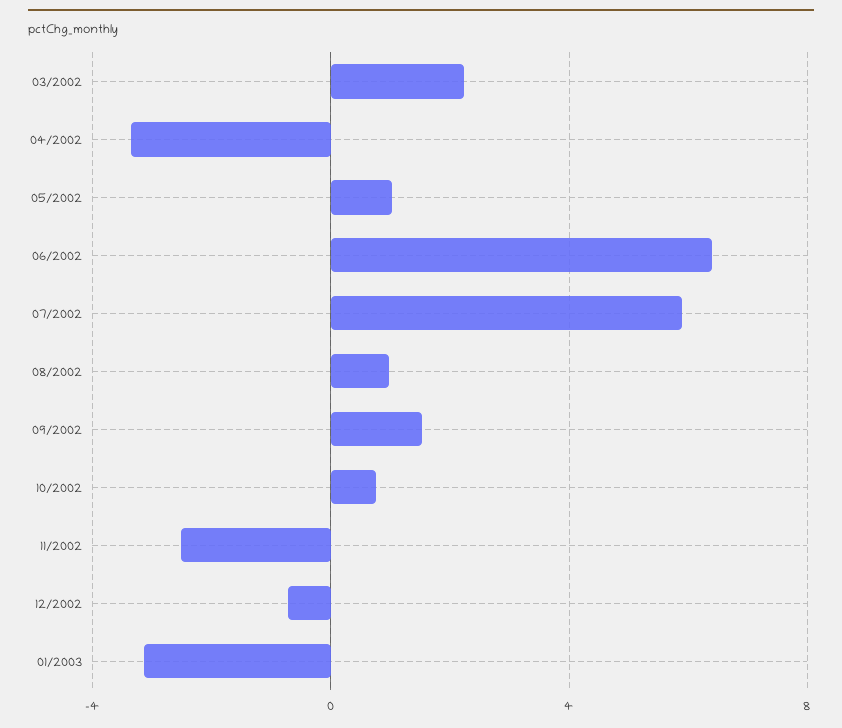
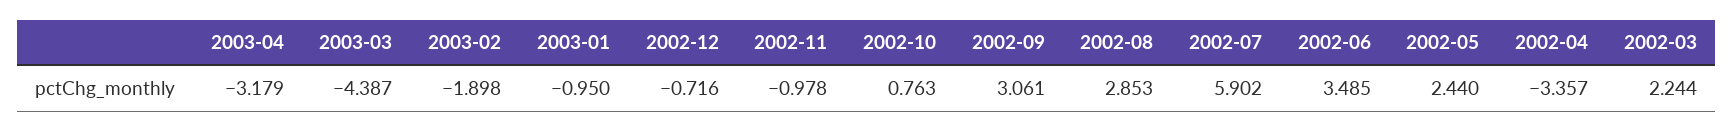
05/2002: 1 -> 2.44
06/2002: 6.5 -> 3.485
08/2002: 1 -> 2.853
09/2002: 1.5 -> 3.061
11/2002: -2.5 -> -0.978
01/2003: -3 -> -0.95
2003-04: none -> -3.179
2003-03: none -> -4.387
2003-02: none -> -1.898

